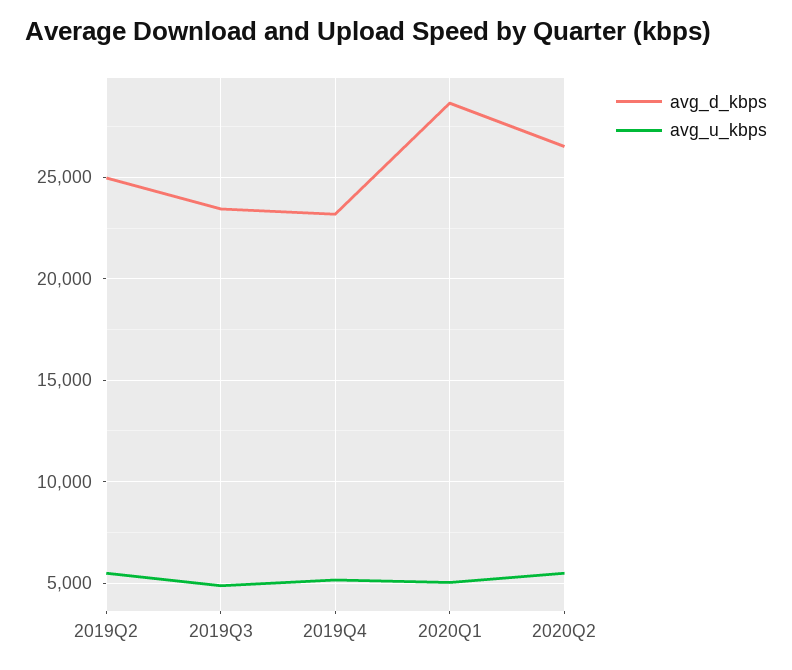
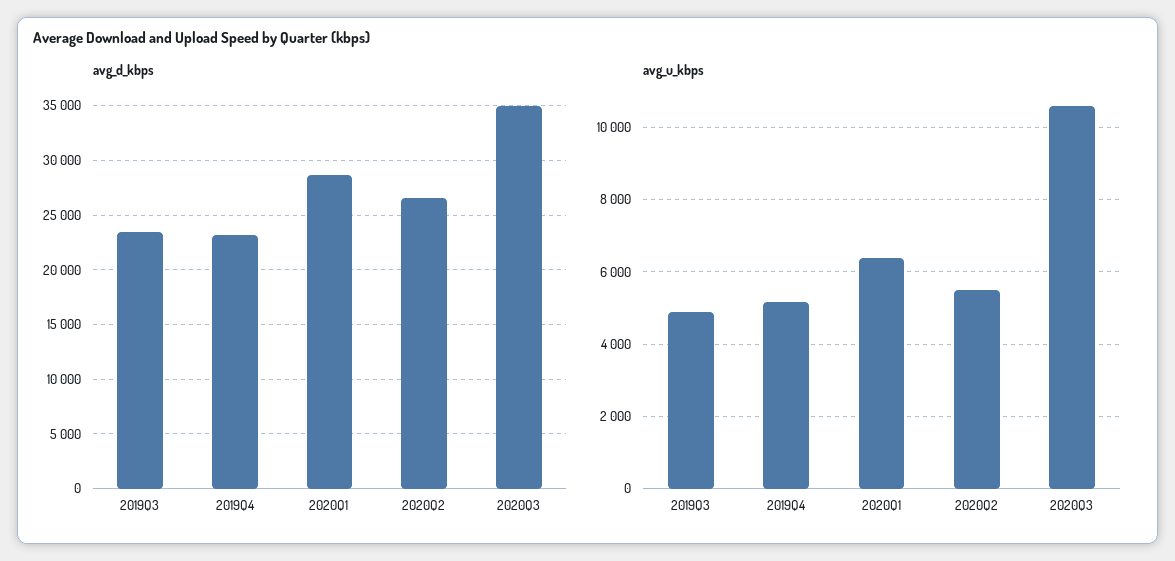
avg_d_kbps, 2019Q2: 25000 -> none
avg_u_kbps, 2019Q2: 5500 -> none
avg_u_kbps, 2020Q1: 5000 -> 6400
avg_d_kbps, 2020Q3: none -> 35000
avg_u_kbps, 2020Q3: none -> 10600

